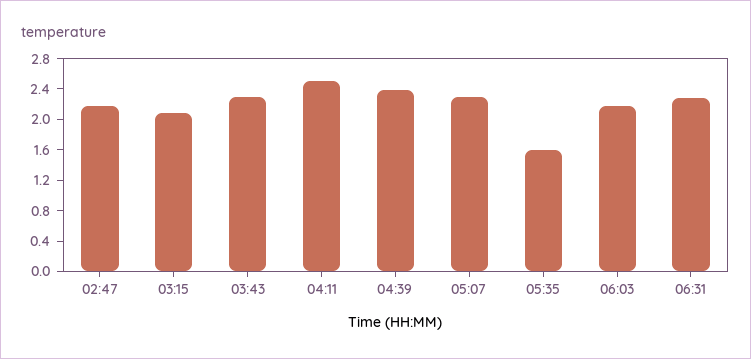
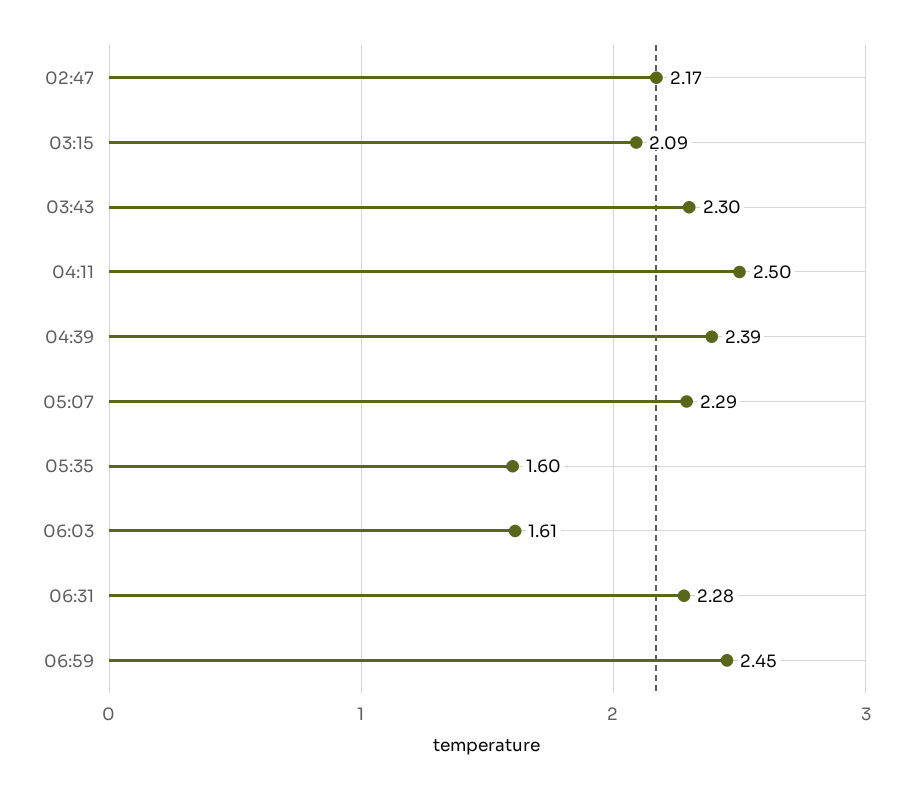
06:03: 2.2 -> 1.61
06:59: none -> 2.45

